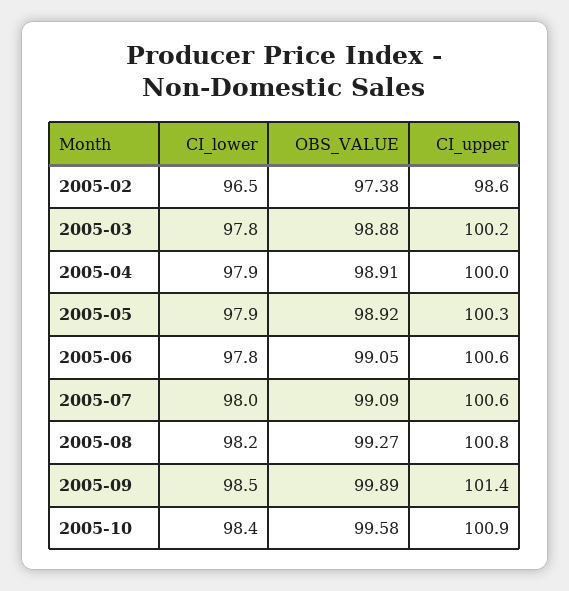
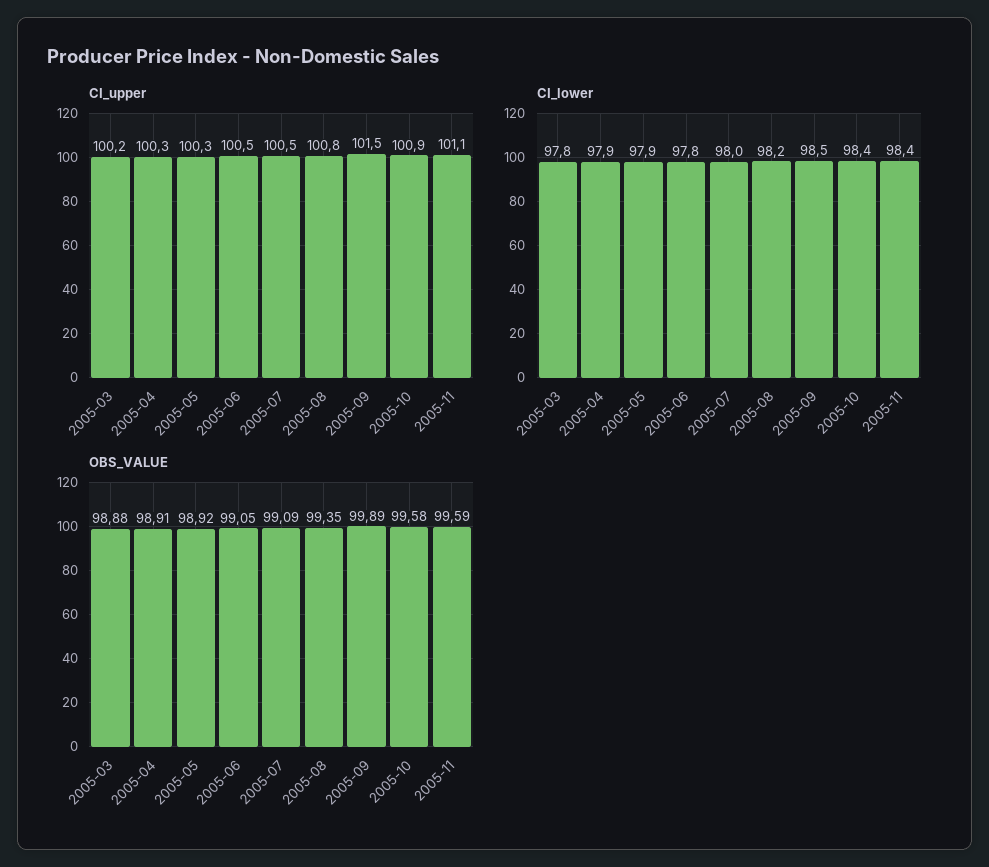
CI_lower, 2005-02: 96.5 -> none
OBS_VALUE, 2005-02: 97.38 -> none
CI_upper, 2005-02: 98.6 -> none
CI_upper, 2005-04: 100 -> 100.3
CI_upper, 2005-06: 100.6 -> 100.5
CI_upper, 2005-07: 100.6 -> 100.5
OBS_VALUE, 2005-08: 99.27 -> 99.35
CI_upper, 2005-09: 101.4 -> 101.5
CI_upper, 2005-11: none -> 101.1
CI_lower, 2005-11: none -> 98.4
OBS_VALUE, 2005-11: none -> 99.59

